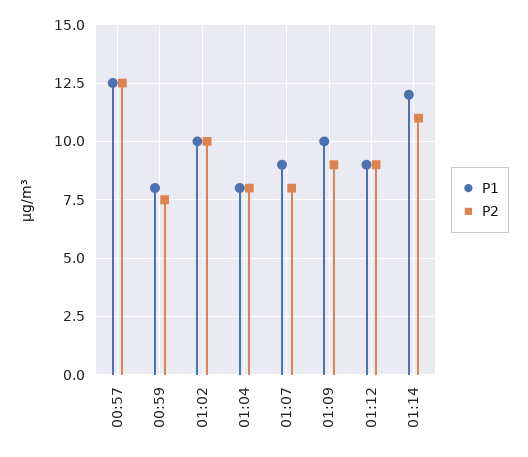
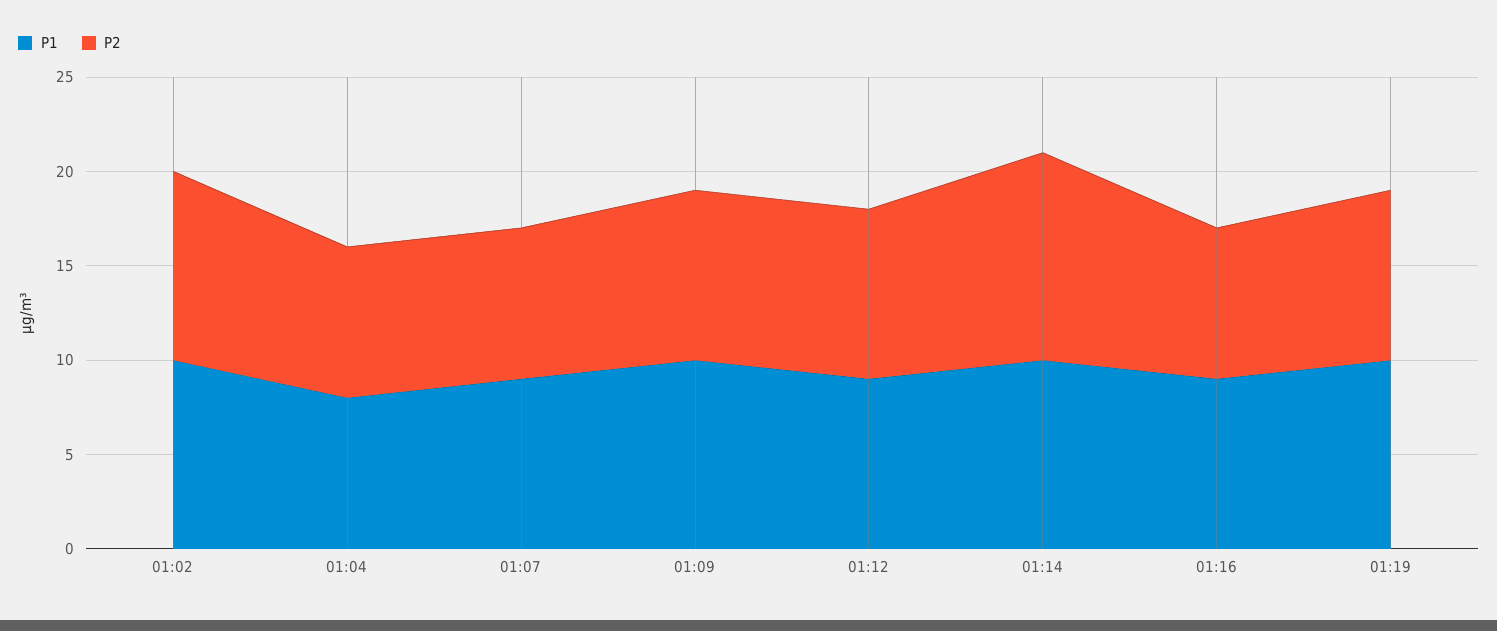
P1, 00:57: 12.5 -> none
P2, 00:57: 12.5 -> none
P1, 00:59: 8 -> none
P2, 00:59: 7.5 -> none
P1, 01:14: 12 -> 10
P1, 01:16: none -> 9
P2, 01:16: none -> 8
P1, 01:19: none -> 10
P2, 01:19: none -> 9

